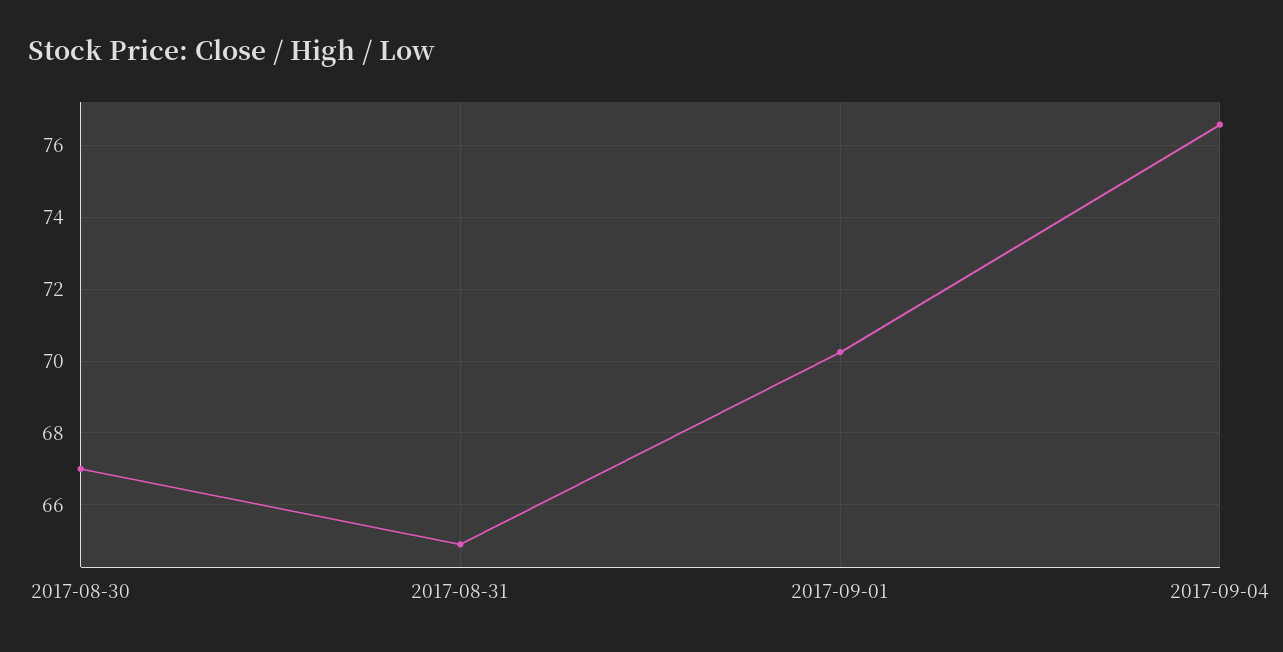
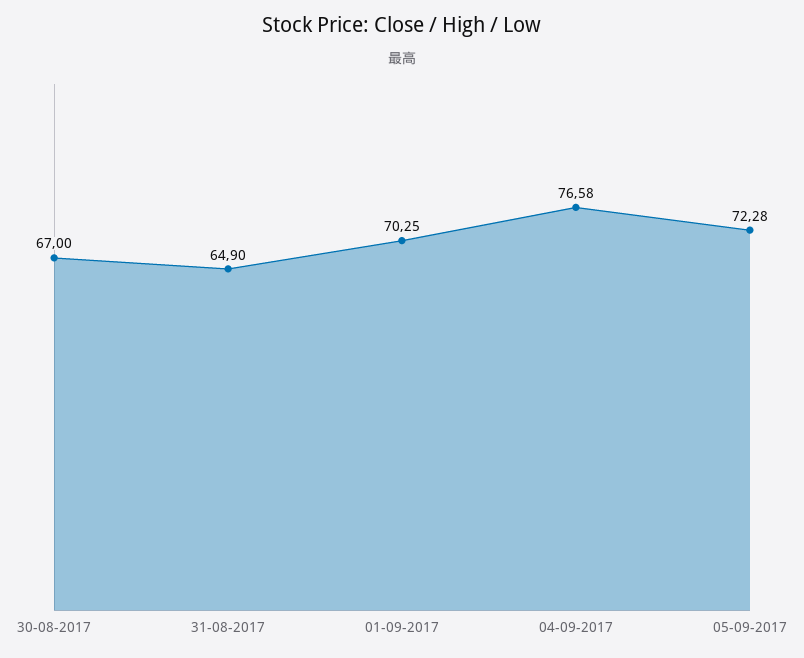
05-09-2017: none -> 72.28

